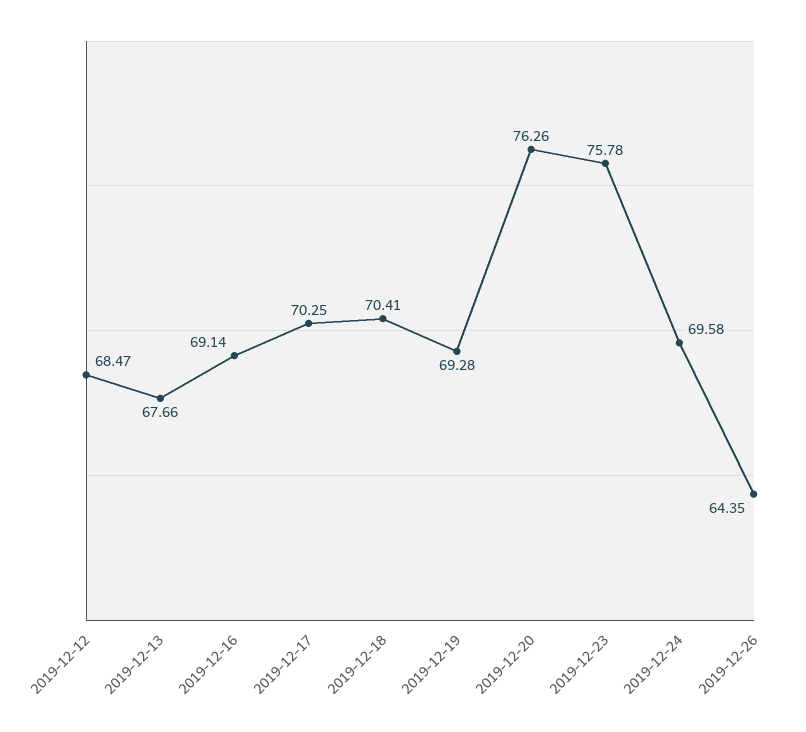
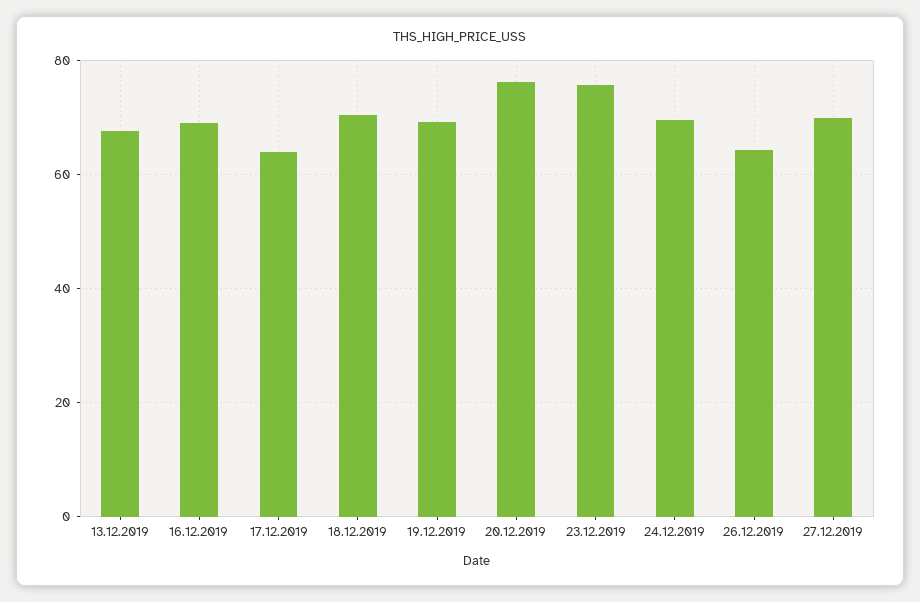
2019-12-12: 68.47 -> none
2019-12-17: 70.25 -> 64
27.12.2019: none -> 70

